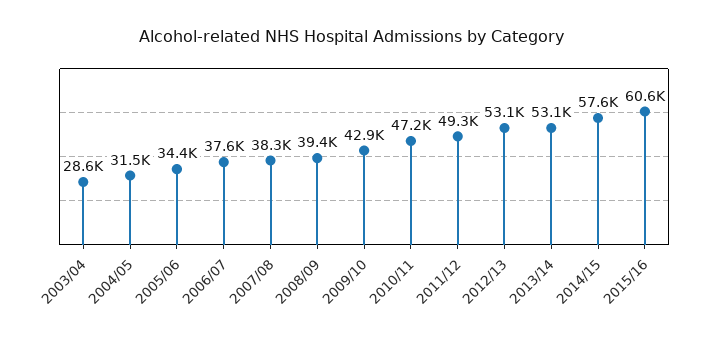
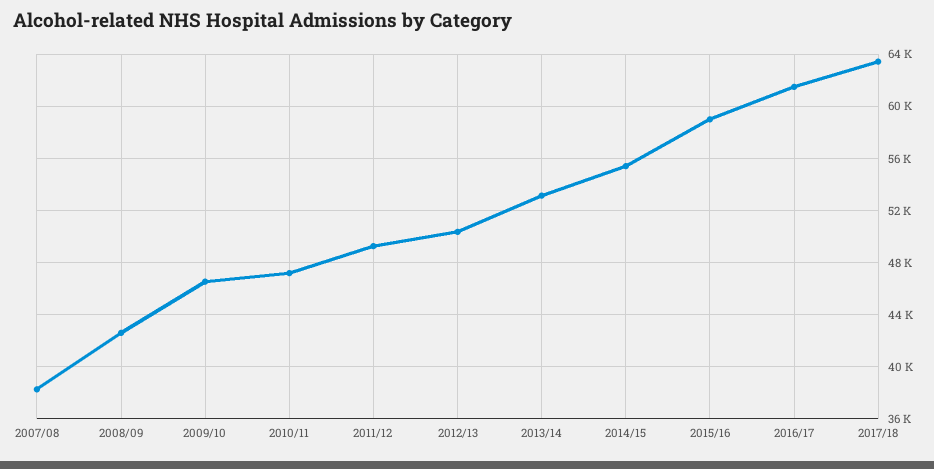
2003/04: 28600 -> none
2004/05: 31500 -> none
2005/06: 34400 -> none
2006/07: 37600 -> none
2008/09: 39400 -> 42500
2009/10: 42900 -> 46500
2012/13: 53100 -> 50500
2014/15: 57600 -> 55500
2015/16: 60600 -> 59000
2016/17: none -> 61500
2017/18: none -> 63500

